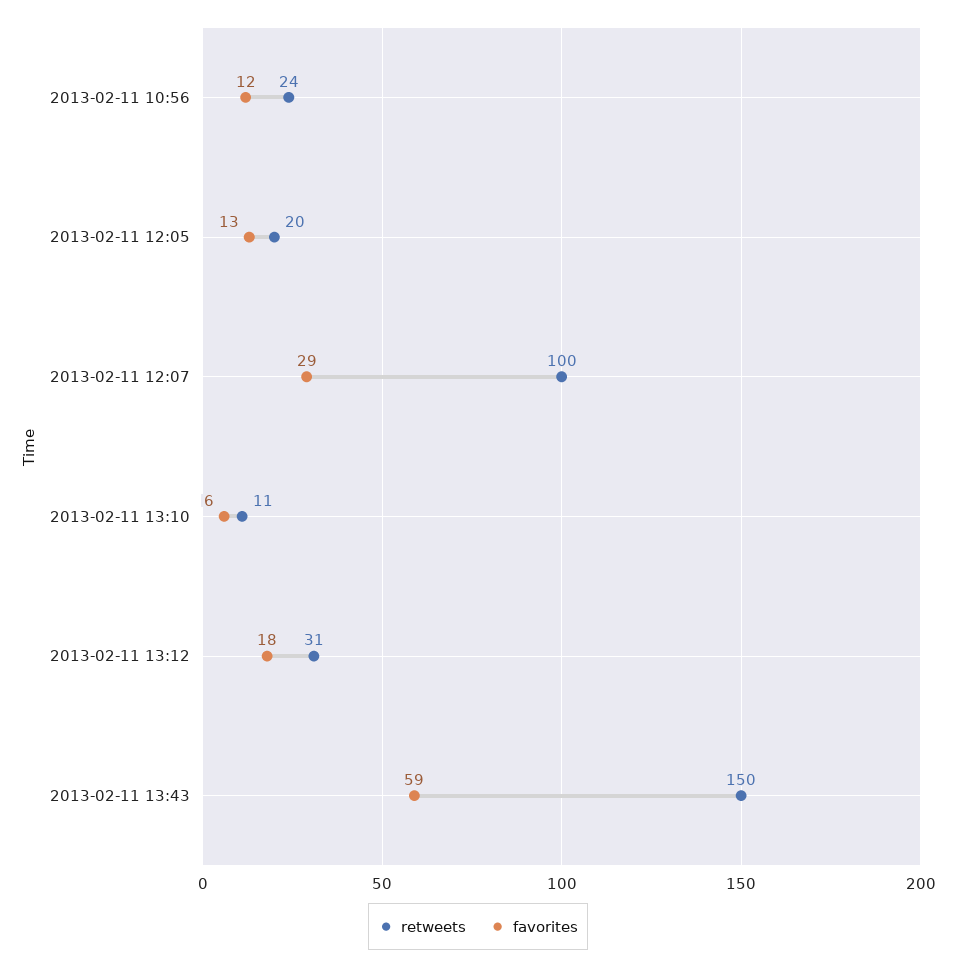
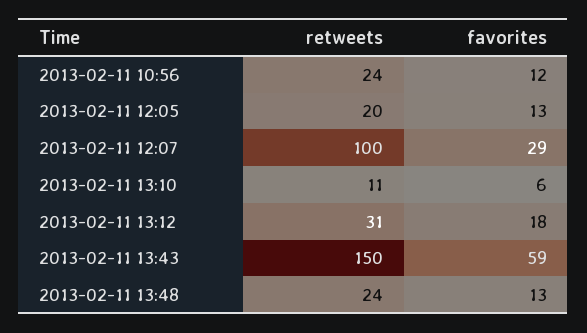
retweets, 2013-02-11 13:48: none -> 24
favorites, 2013-02-11 13:48: none -> 13

